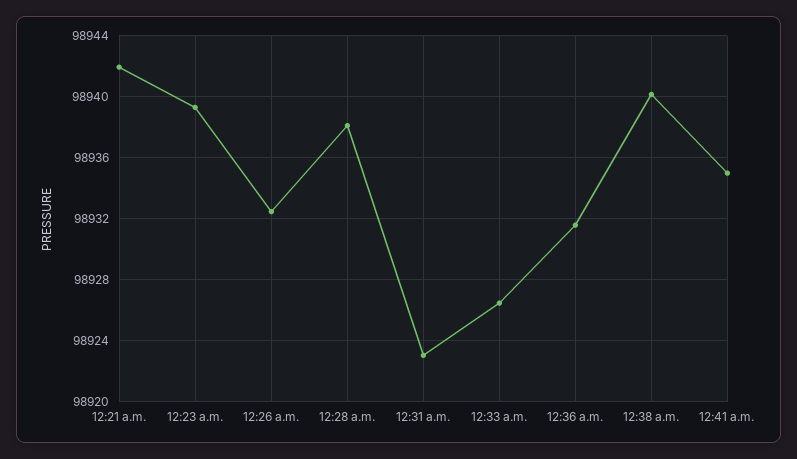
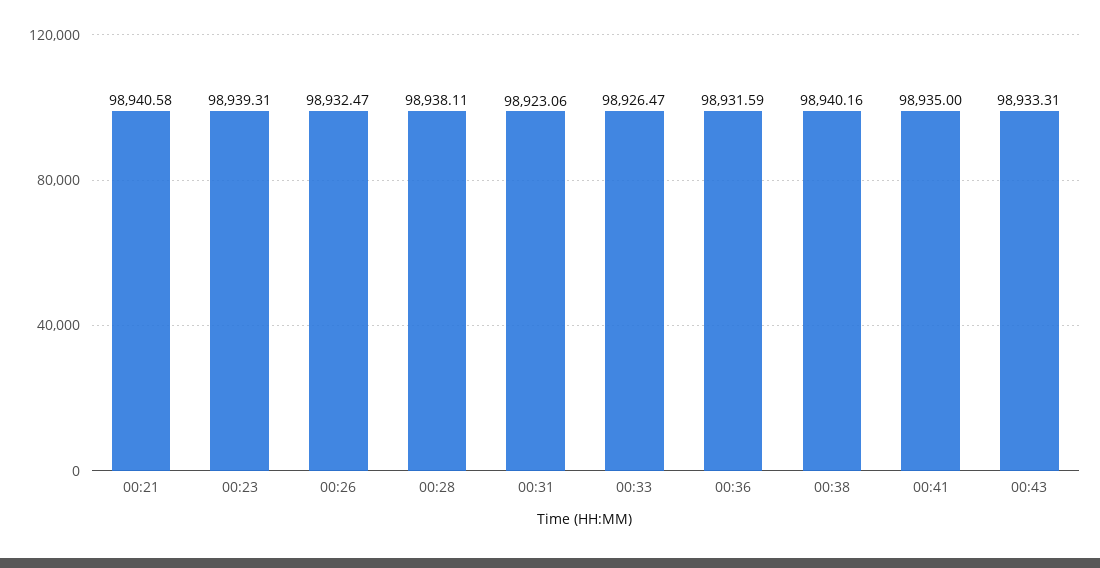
12:21 a.m.: 98942 -> 98940.58
00:43: none -> 98933.31

